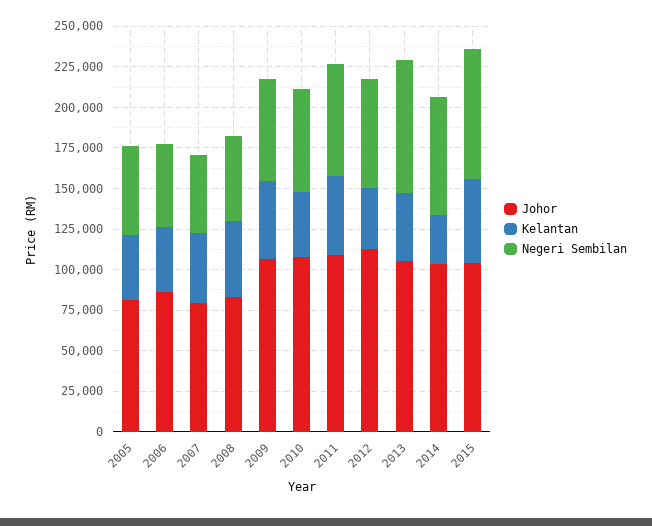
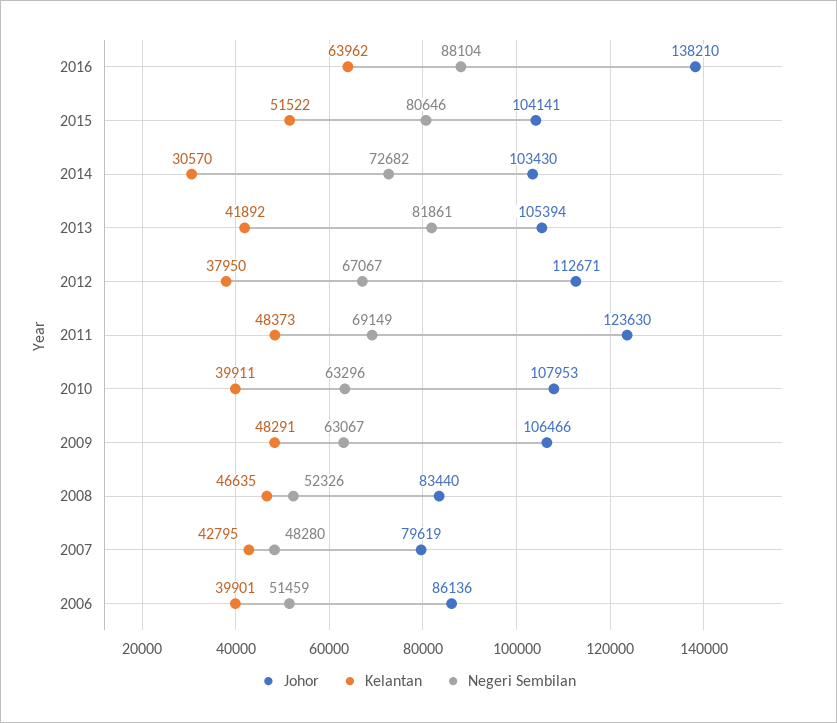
Johor, 2005: 80000 -> none
Kelantan, 2005: 40000 -> none
Negeri Sembilan, 2005: 55000 -> none
Johor, 2011: 110000 -> 123630
Johor, 2016: none -> 138210
Kelantan, 2016: none -> 63962
Negeri Sembilan, 2016: none -> 88104

